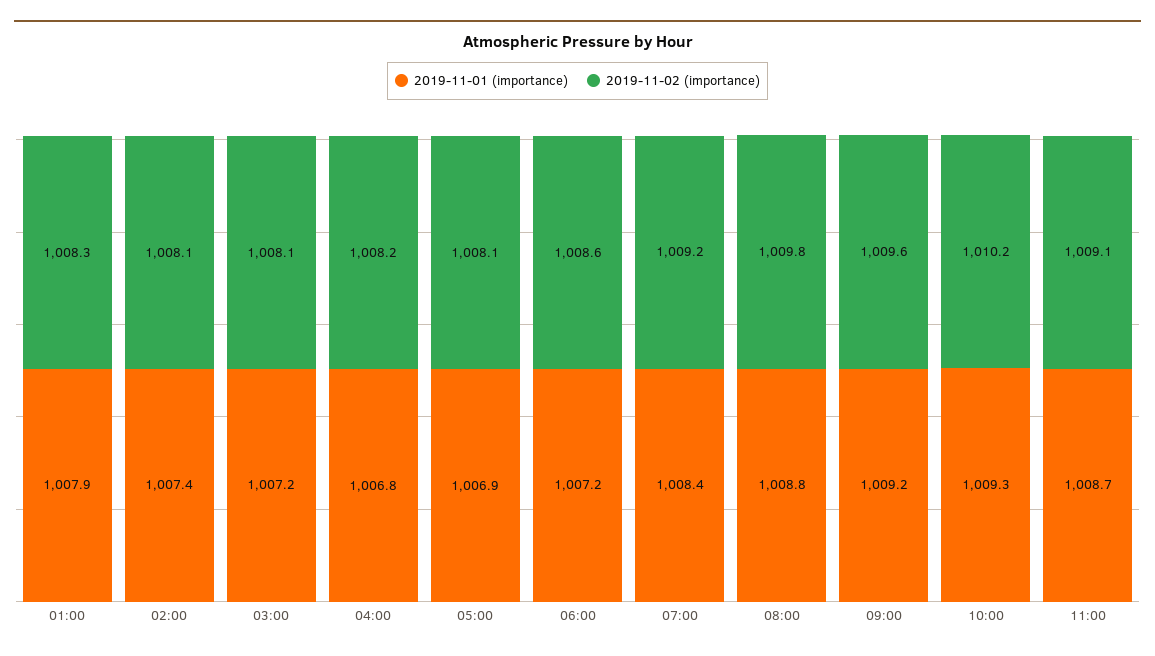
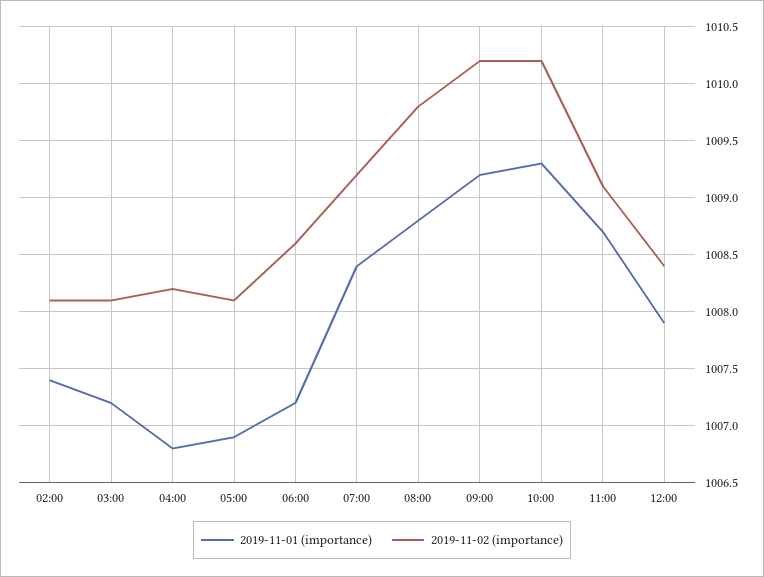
2019-11-01 (importance), 01:00: 1007.9 -> none
2019-11-02 (importance), 01:00: 1008.3 -> none
2019-11-02 (importance), 09:00: 1009.6 -> 1010.2
2019-11-01 (importance), 12:00: none -> 1007.9
2019-11-02 (importance), 12:00: none -> 1008.4

